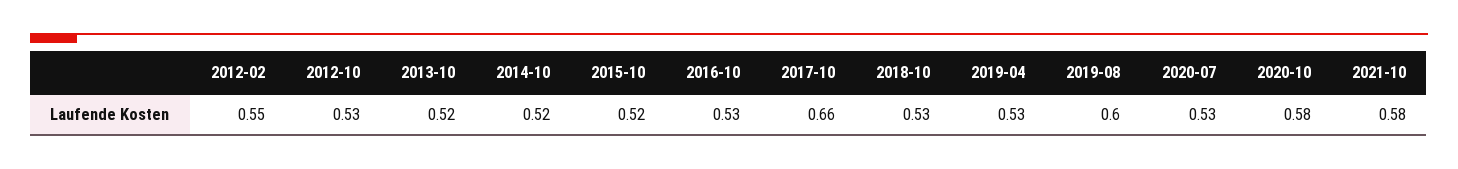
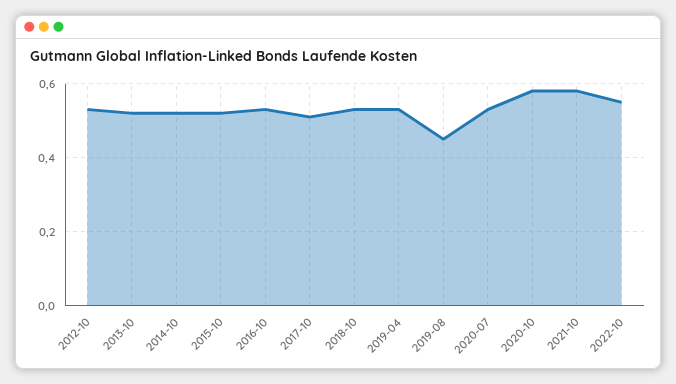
2012-02: 0.55 -> none
2017-10: 0.66 -> 0.5
2019-08: 0.6 -> 0.45
2022-10: none -> 0.55

